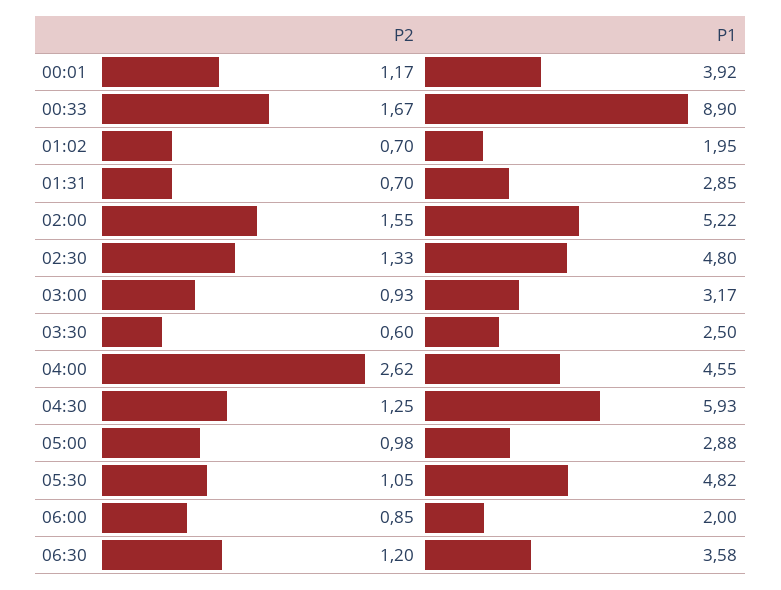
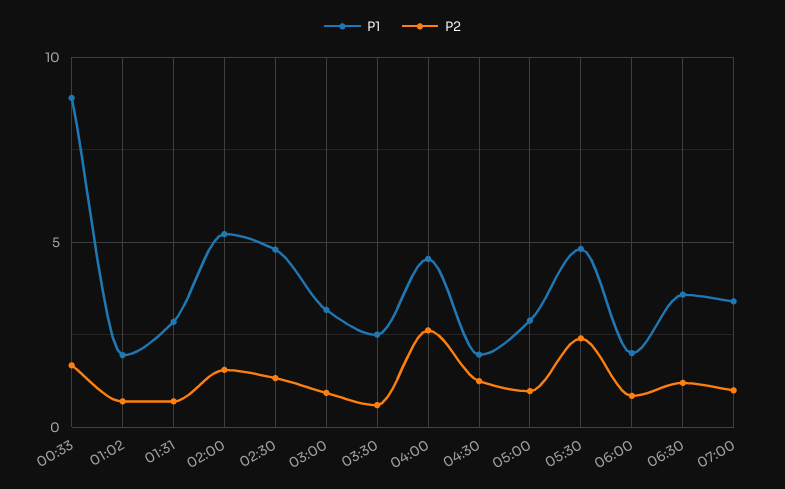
P2, 00:01: 1.17 -> none
P1, 00:01: 3.92 -> none
P1, 04:30: 5.93 -> 2
P2, 05:30: 1.05 -> 2.5
P1, 07:00: none -> 3.5
P2, 07:00: none -> 1

